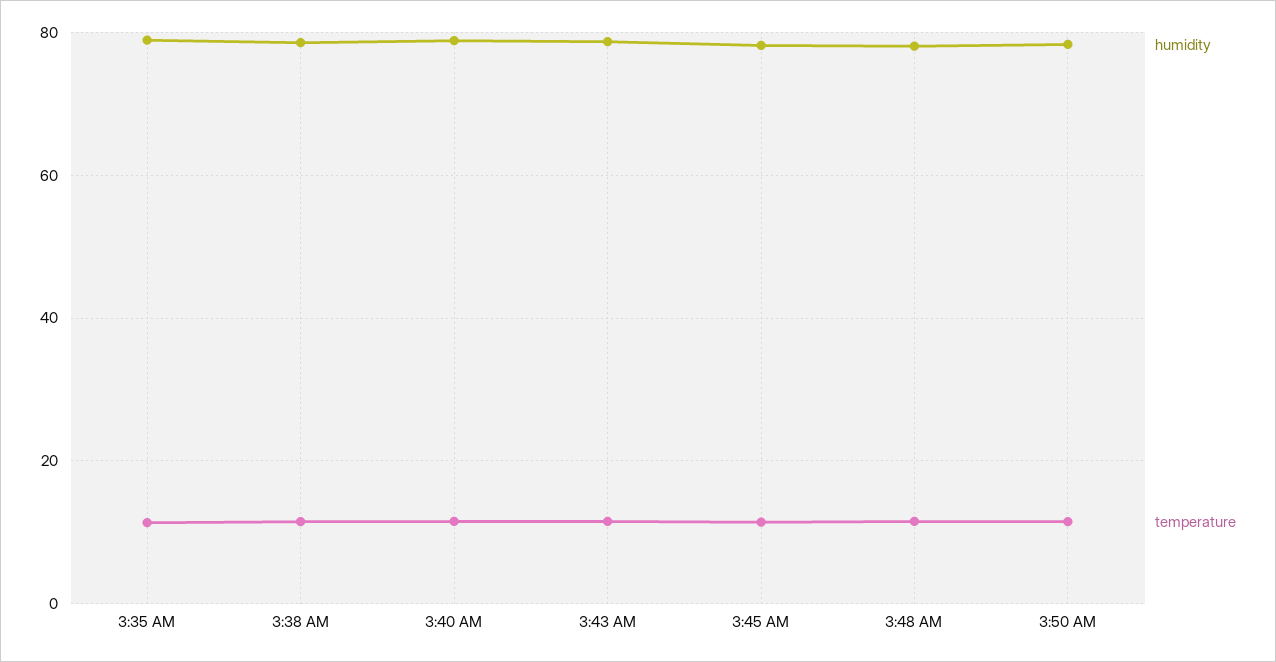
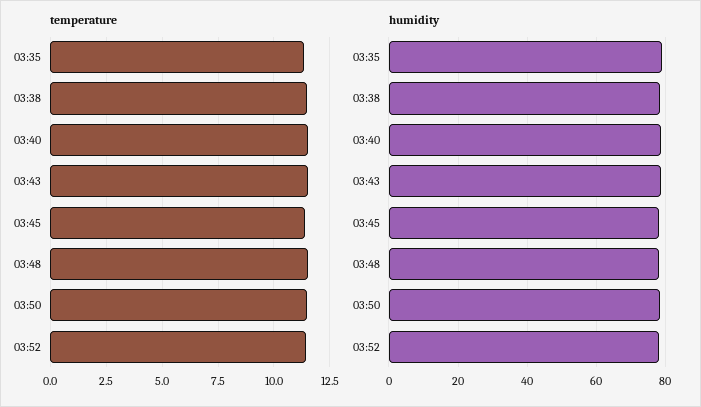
temperature, 03:52: none -> 11.5
humidity, 03:52: none -> 78

